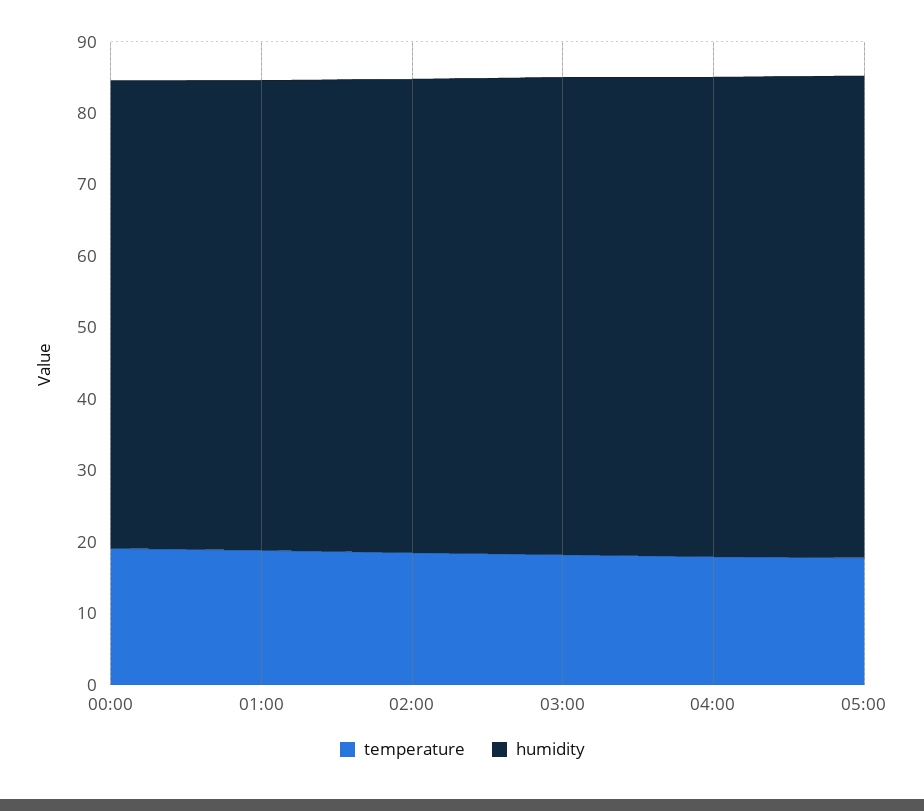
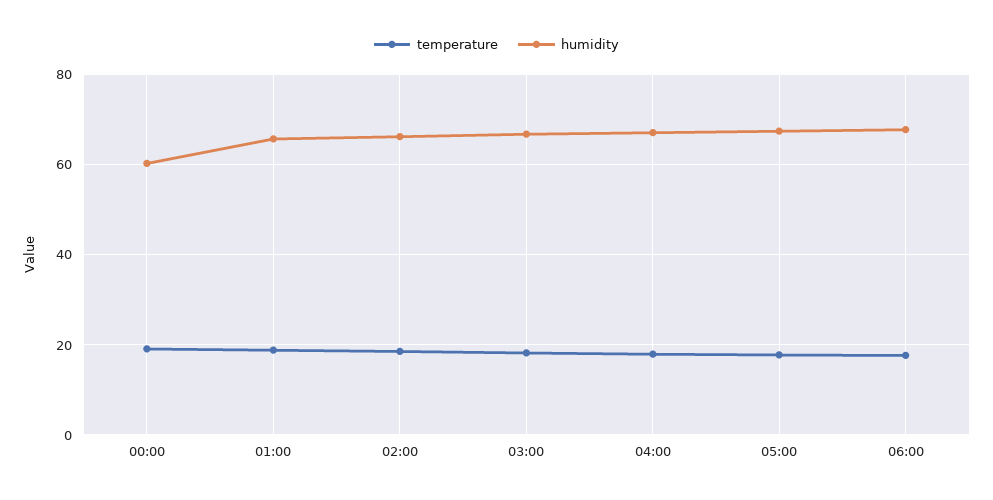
humidity, 00:00: 66 -> 60
temperature, 06:00: none -> 18
humidity, 06:00: none -> 68

